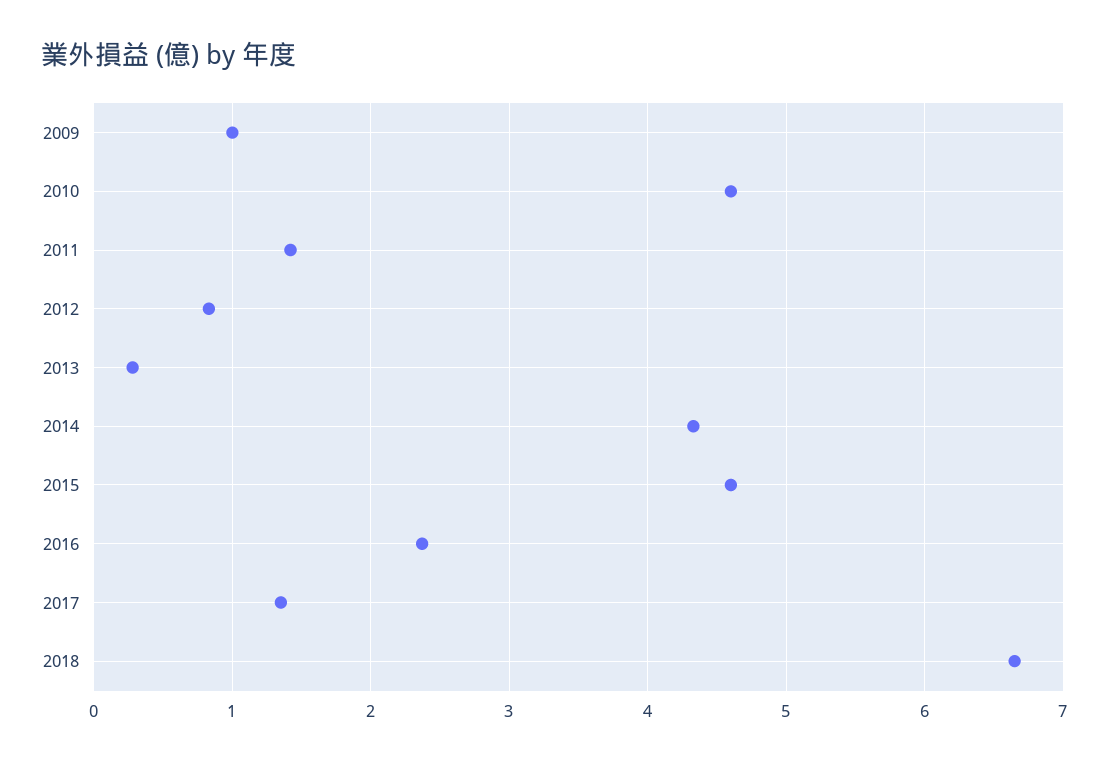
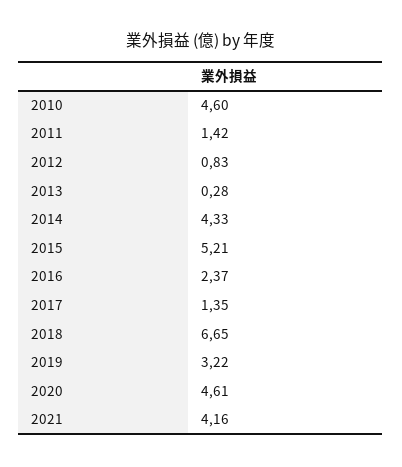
2009: 1 -> none
2015: 4.6 -> 5.21
2019: none -> 3.22
2020: none -> 4.61
2021: none -> 4.16

